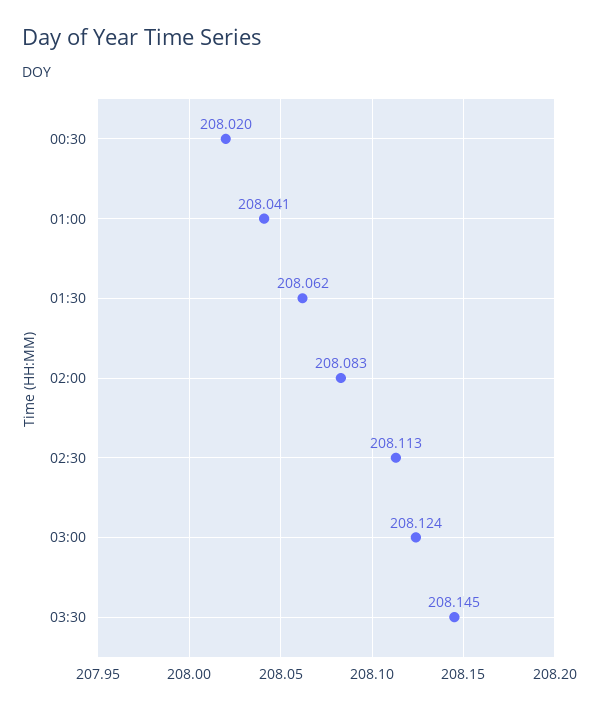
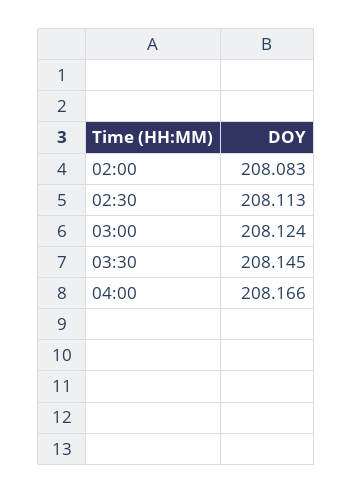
00:30: 208.02 -> none
01:00: 208.041 -> none
01:30: 208.062 -> none
04:00: none -> 208.166

